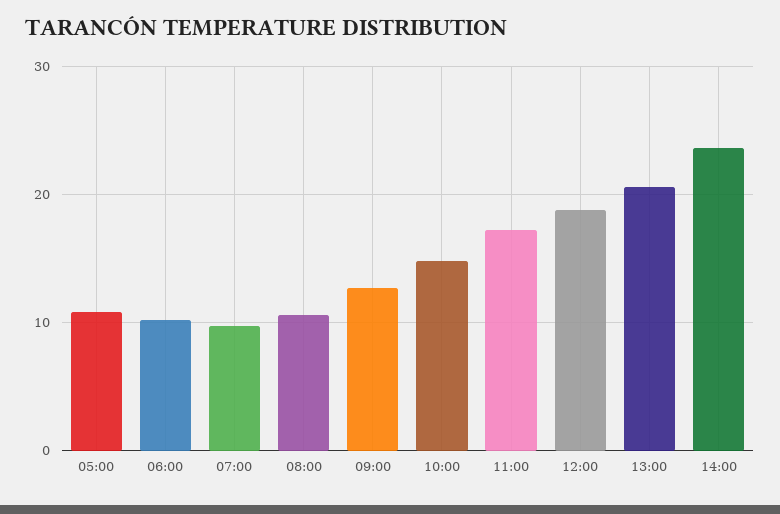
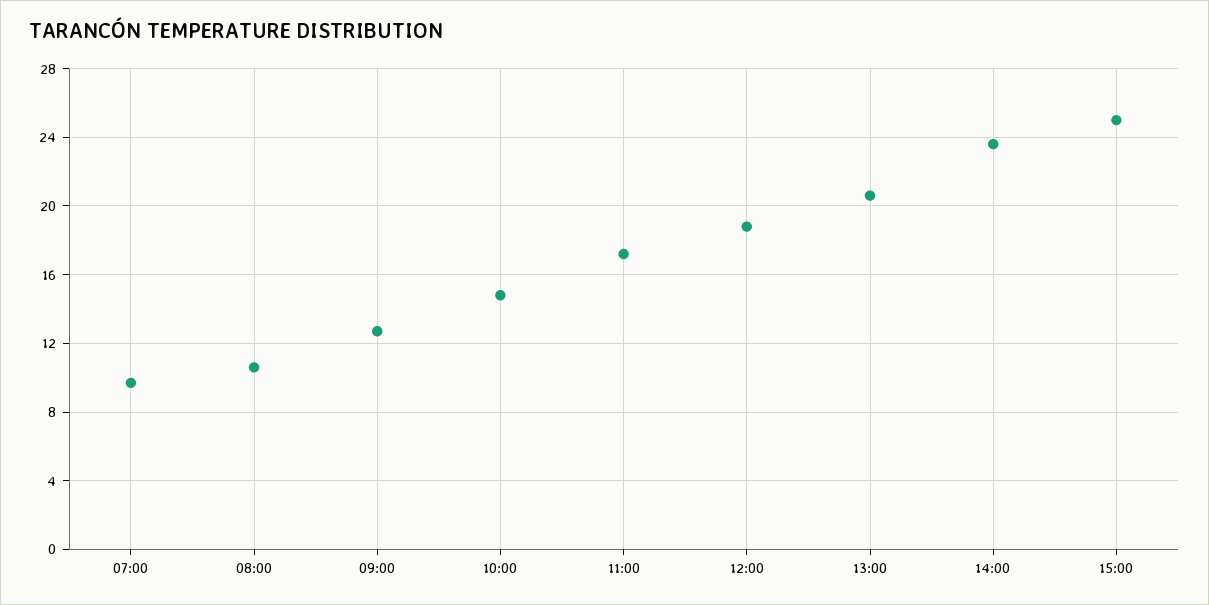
05:00: 11 -> none
06:00: 10 -> none
15:00: none -> 25

